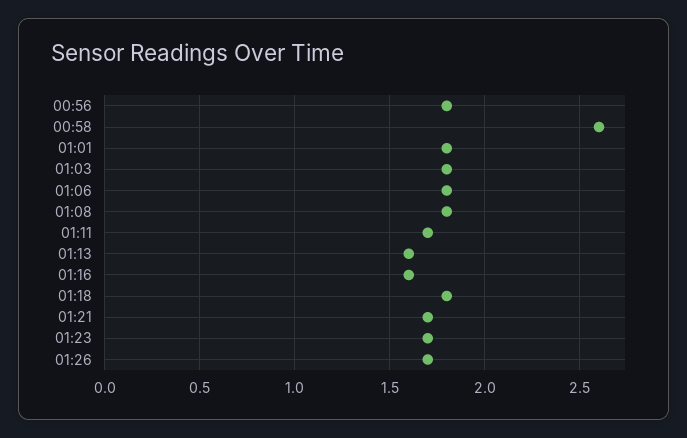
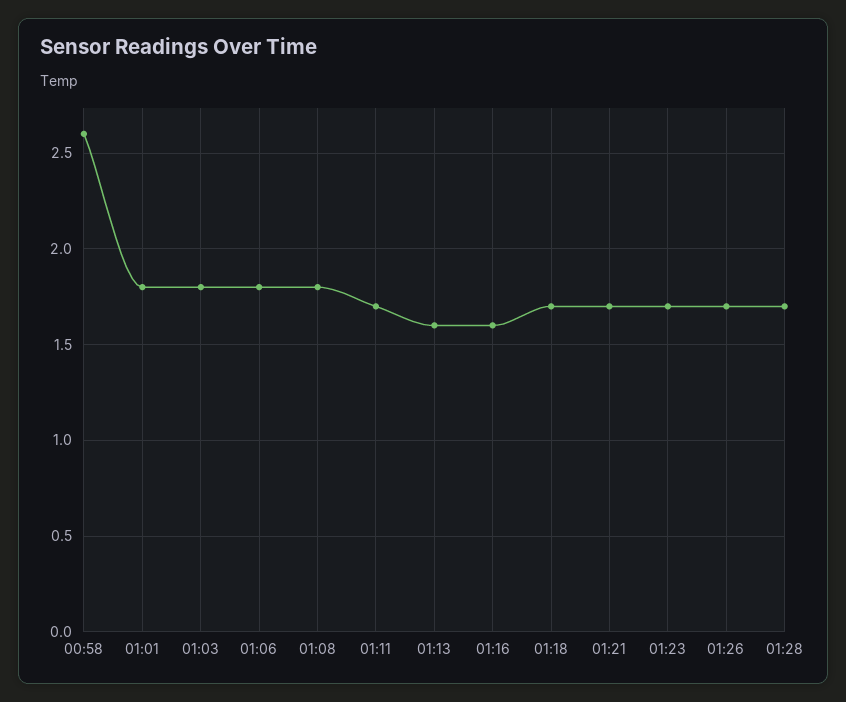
00:56: 1.8 -> none
01:18: 1.8 -> 1.7
01:28: none -> 1.7

